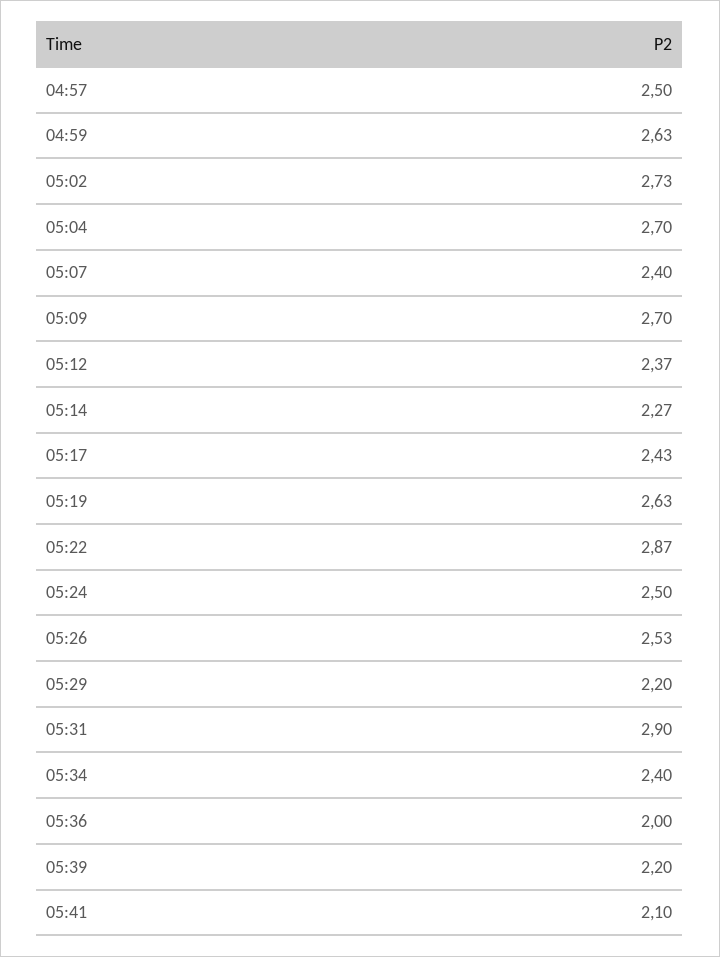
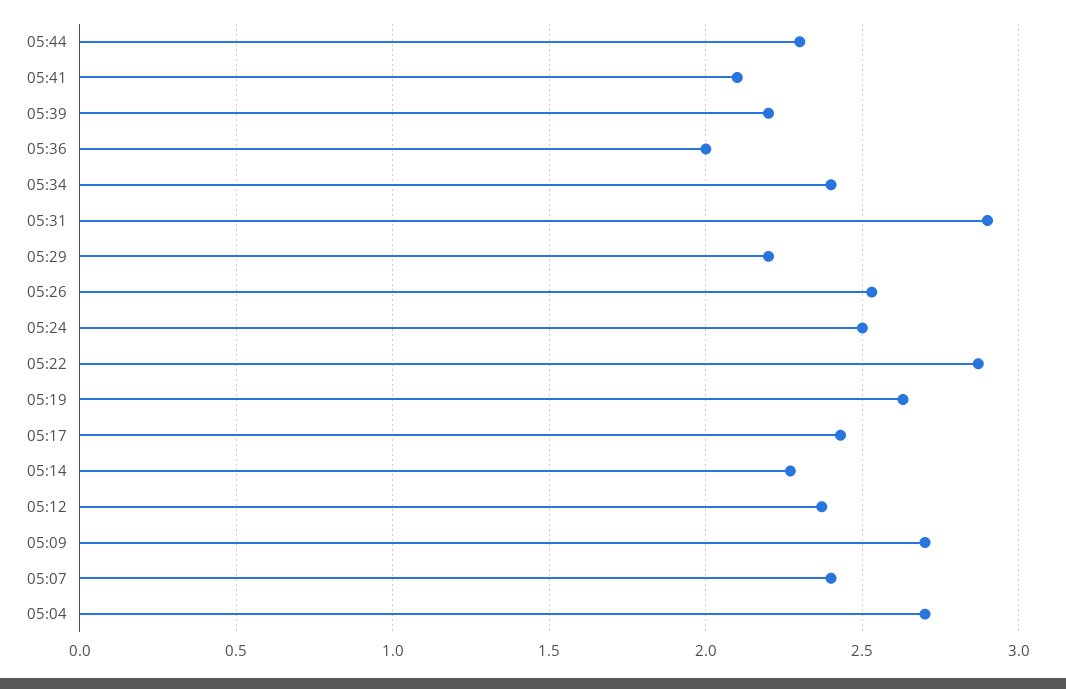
04:57: 2.5 -> none
04:59: 2.63 -> none
05:02: 2.73 -> none
05:44: none -> 2.3

